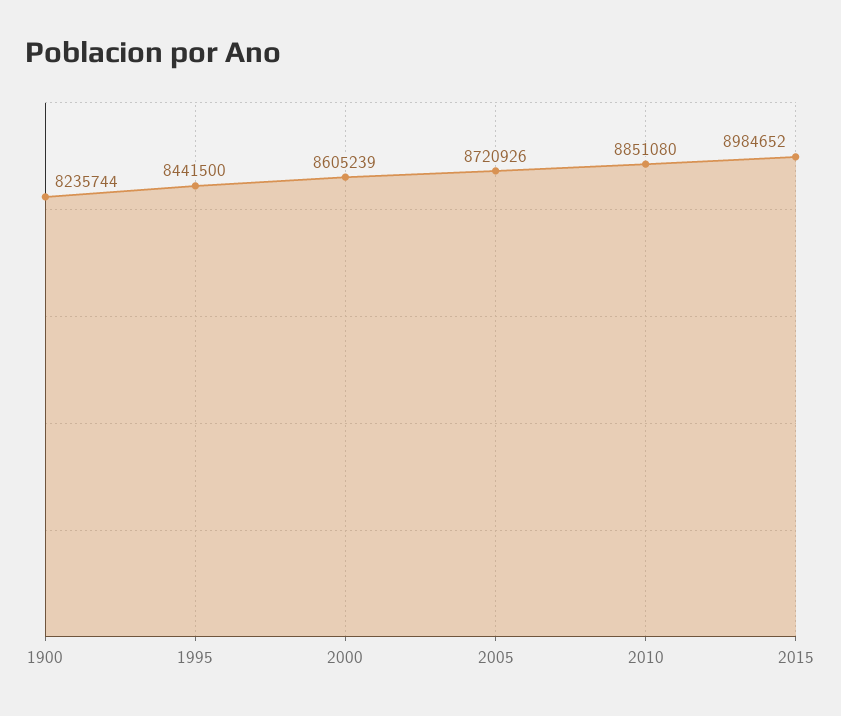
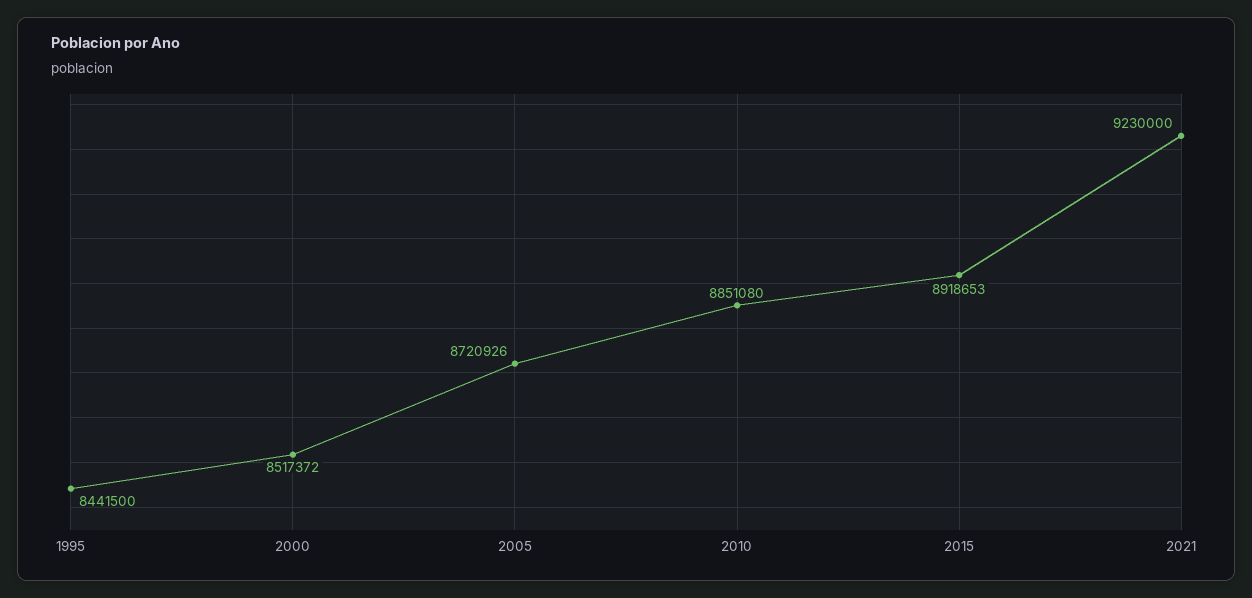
1900: 8235744 -> none
2000: 8605239 -> 8517372
2015: 8984652 -> 8918653
2021: none -> 9230000

